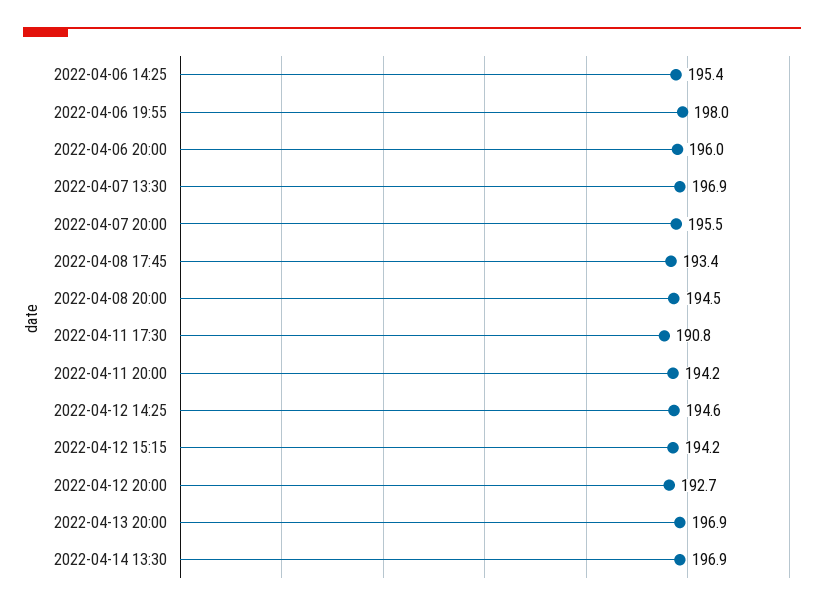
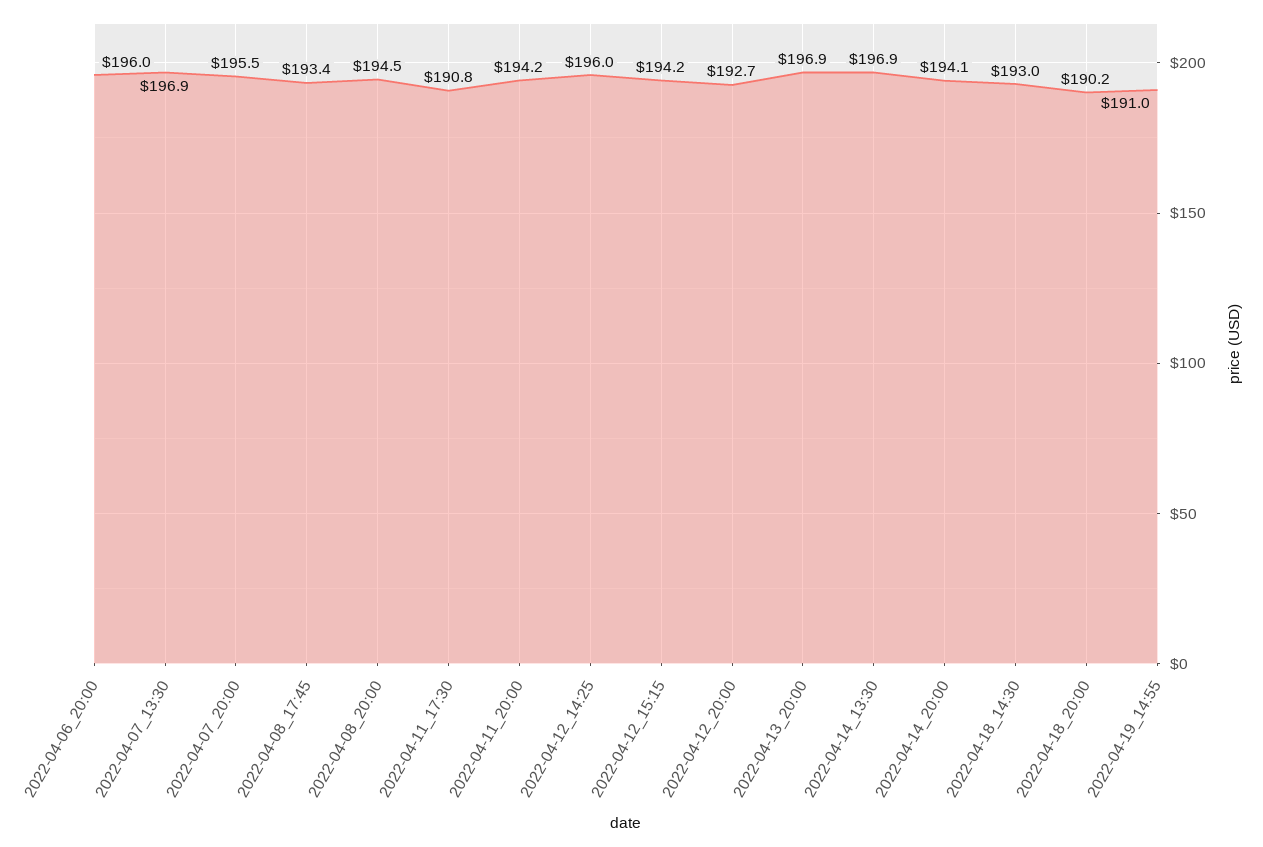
2022-04-06 14:25: 195.4 -> none
2022-04-06 19:55: 198 -> none
2022-04-12 14:25: 194.6 -> 196
2022-04-14_20:00: none -> 194.1
2022-04-18_14:30: none -> 193
2022-04-18_20:00: none -> 190.2
2022-04-19_14:55: none -> 191

